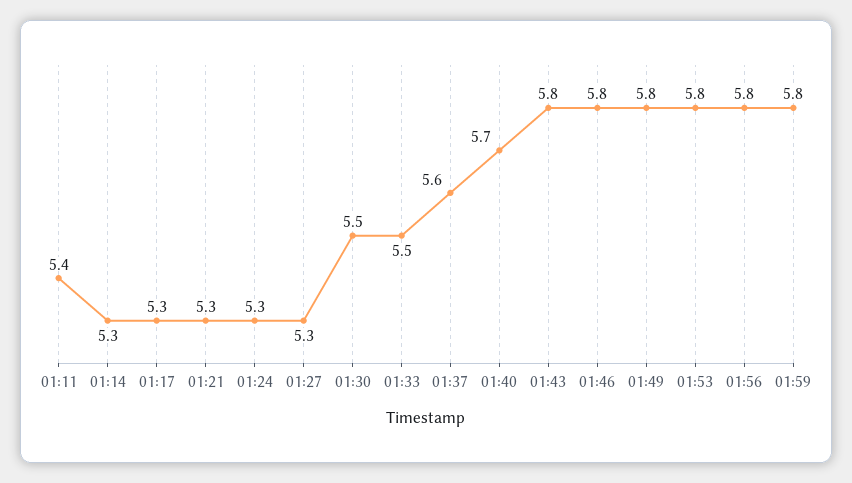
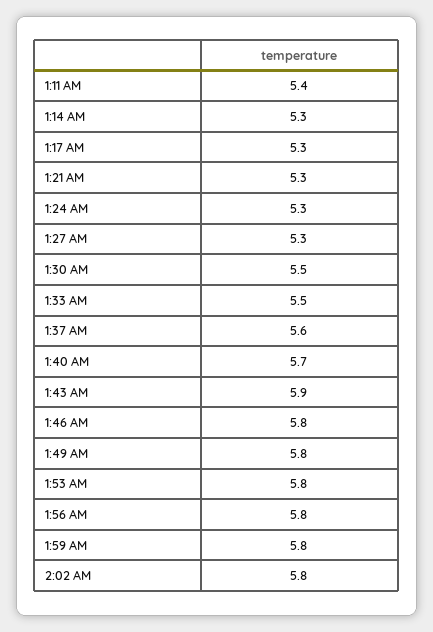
01:43: 5.8 -> 5.9
2:02 AM: none -> 5.8

